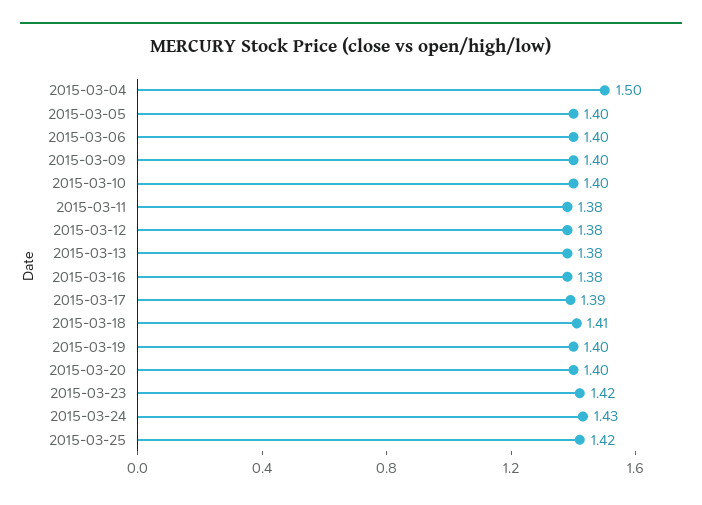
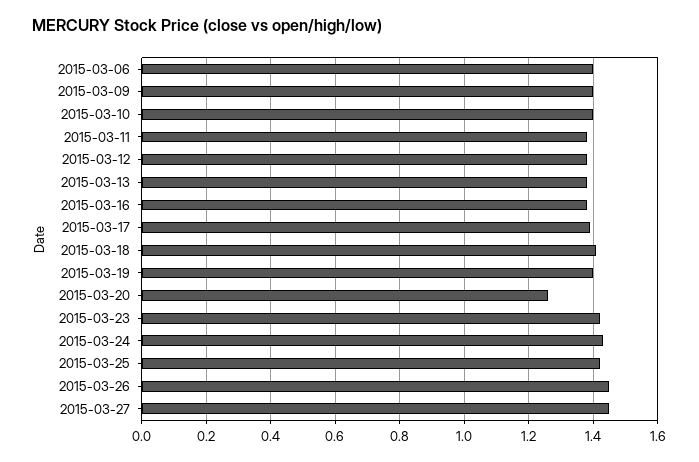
2015-03-04: 1.5 -> none
2015-03-05: 1.4 -> none
2015-03-20: 1.4 -> 1.25
2015-03-26: none -> 1.45
2015-03-27: none -> 1.45

